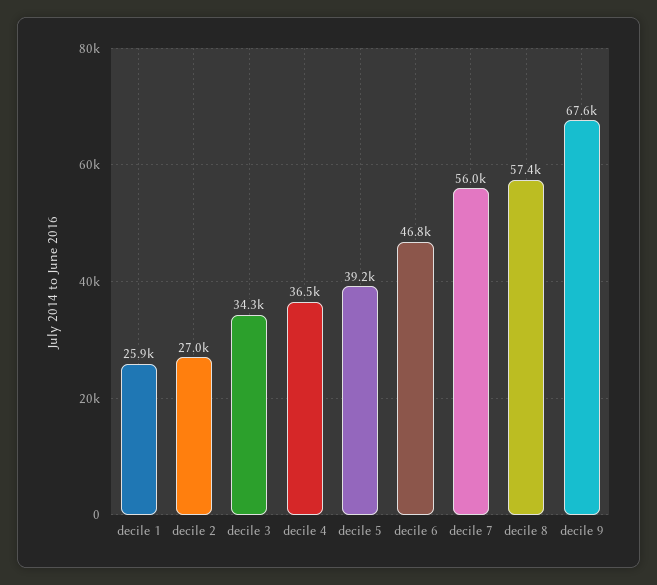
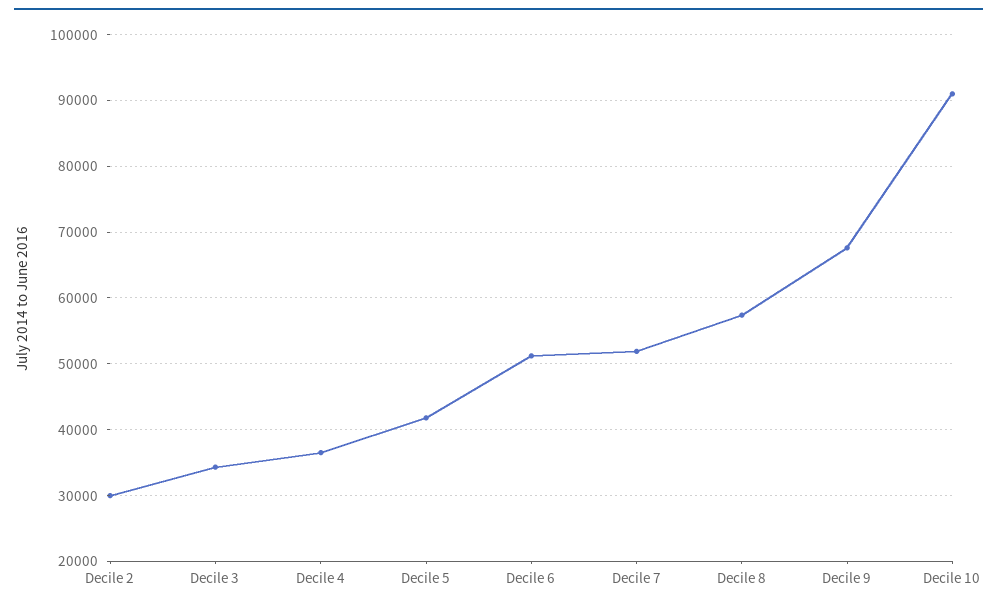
decile 1: 25900 -> none
decile 2: 27000 -> 30000
decile 5: 39200 -> 42000
decile 6: 46800 -> 51000
decile 7: 56000 -> 52000
Decile 10: none -> 91000

